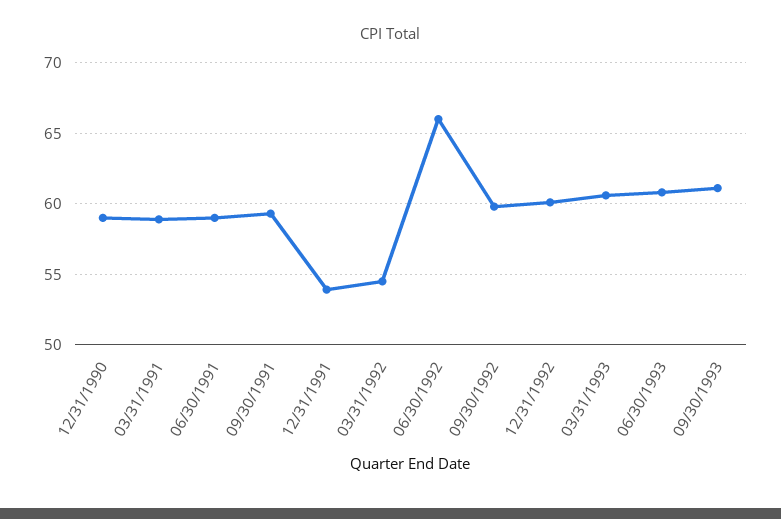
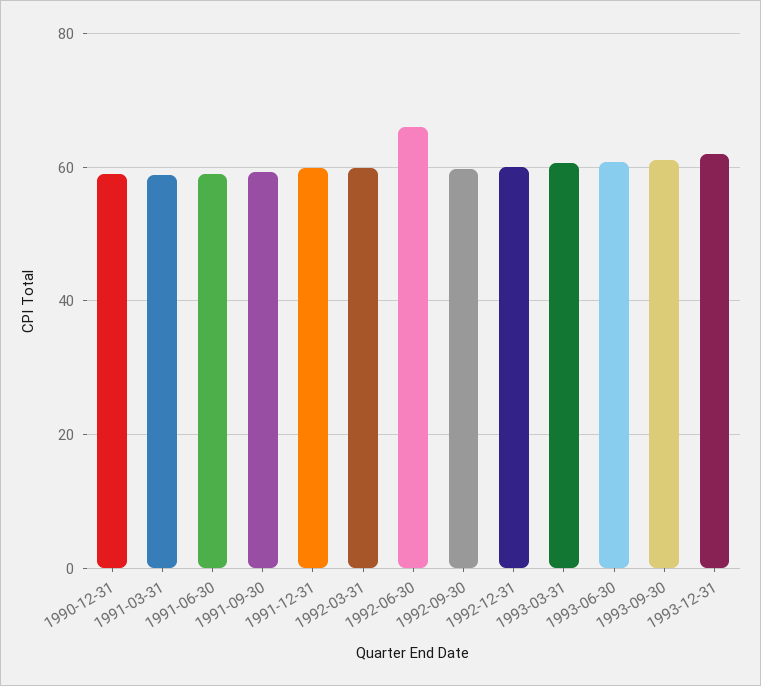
12/31/1991: 54 -> 60
03/31/1992: 54.5 -> 60
1993-12-31: none -> 62

